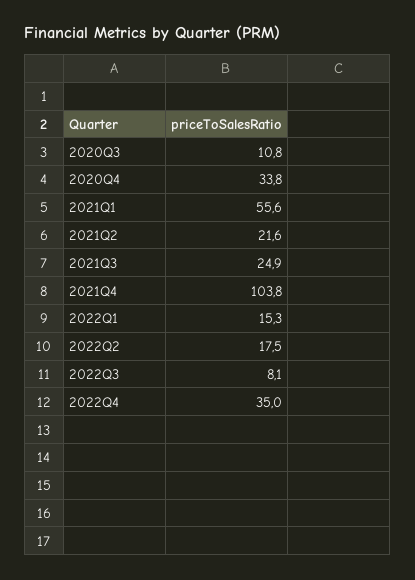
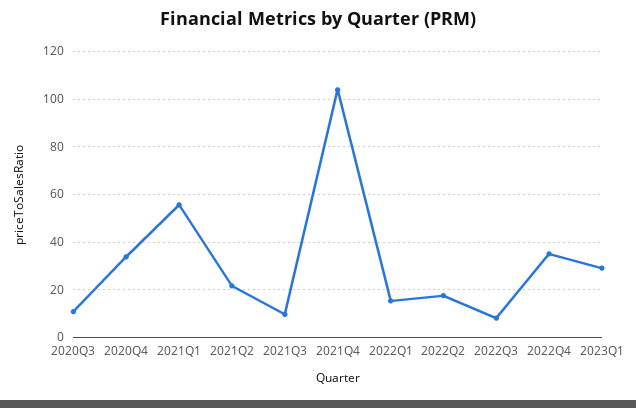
2021Q3: 24.9 -> 10
2023Q1: none -> 30

